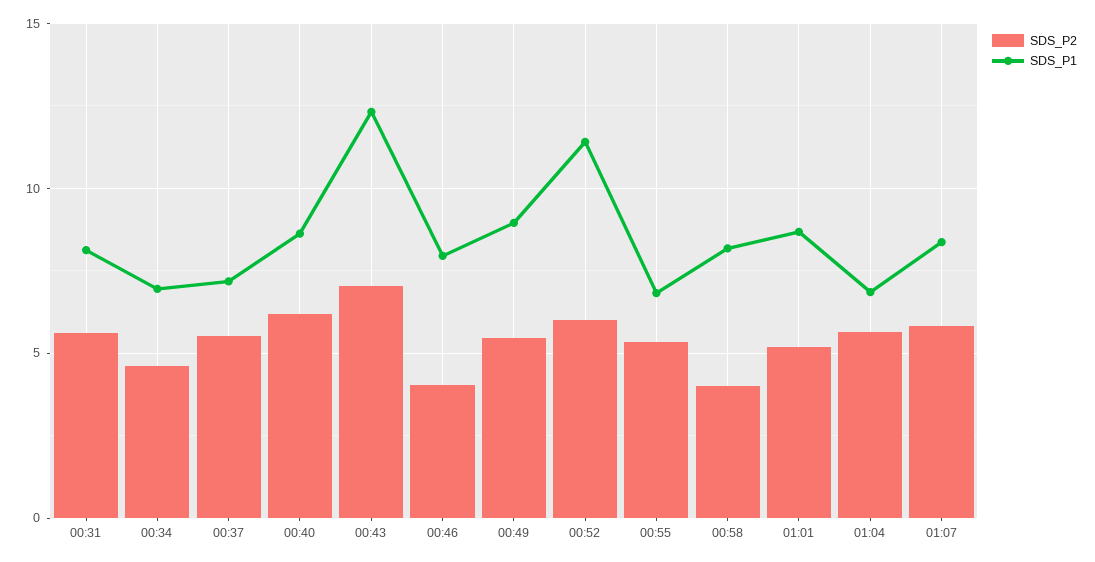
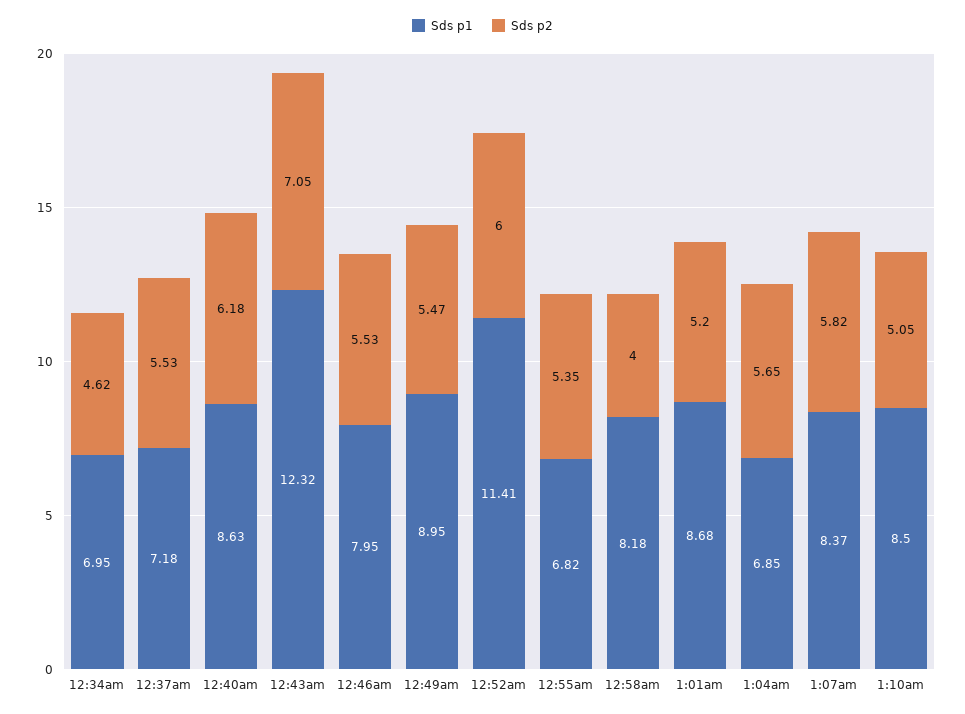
SDS_P2, 00:31: 5.5 -> none
SDS_P1, 00:31: 8 -> none
SDS_P2, 00:46: 4 -> 5.53
SDS_P1, 1:10am: none -> 8.5
SDS_P2, 1:10am: none -> 5.05

